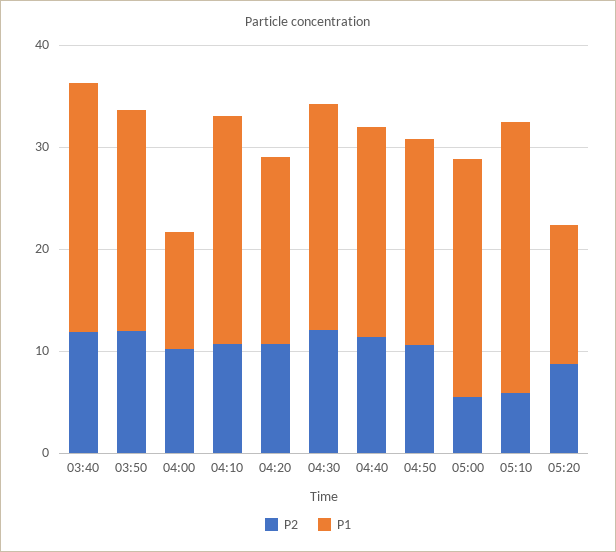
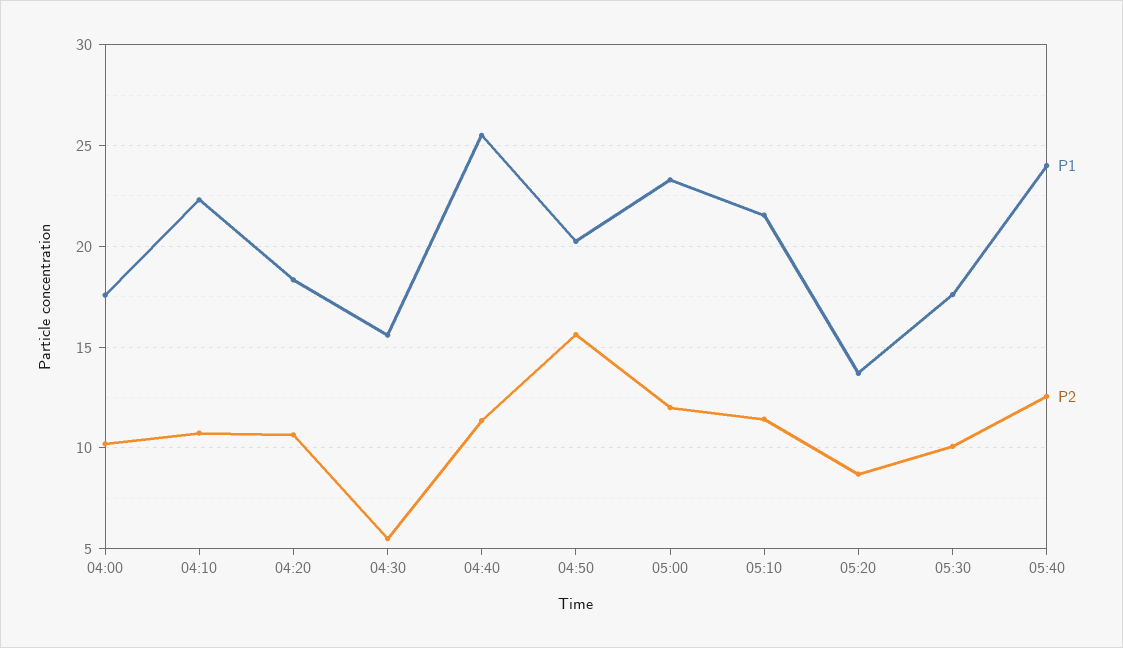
P2, 03:40: 12 -> none
P1, 03:40: 24 -> none
P2, 03:50: 12 -> none
P1, 03:50: 22 -> none
P1, 04:00: 12 -> 17.5
P2, 04:30: 12 -> 5.5
P1, 04:30: 22 -> 15.5
P1, 04:40: 20 -> 25.5
P2, 04:50: 10 -> 15.5
P2, 05:00: 6 -> 12
P2, 05:10: 6 -> 11.5
P1, 05:10: 26 -> 21.5
P1, 05:30: none -> 17.5
P2, 05:30: none -> 10
P1, 05:40: none -> 24
P2, 05:40: none -> 12.5

